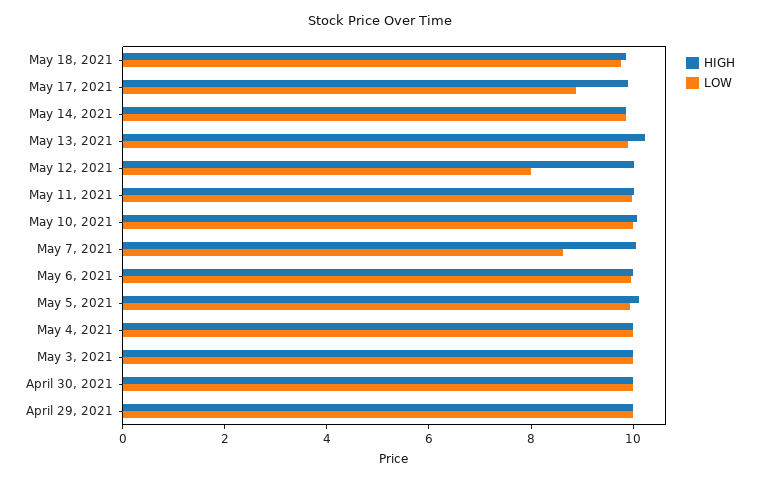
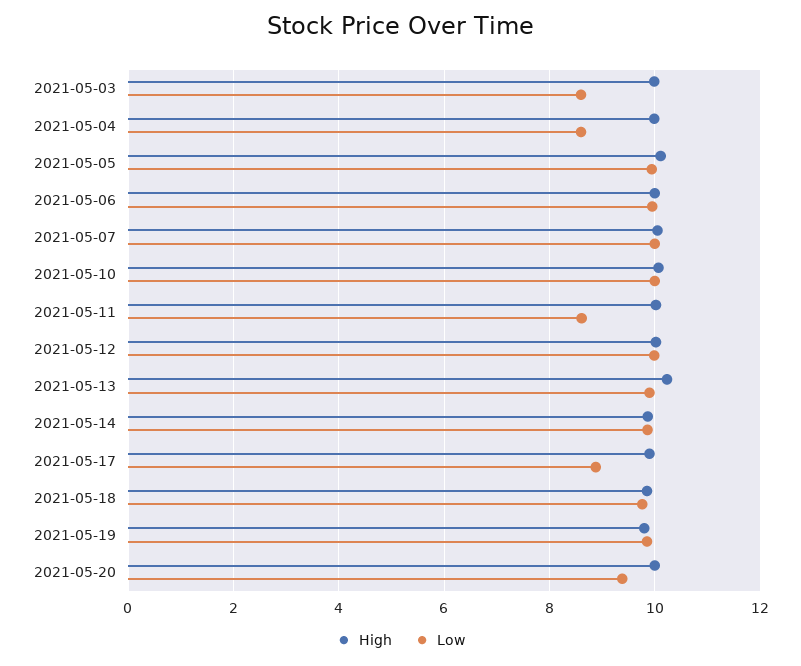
LOW, May 12, 2021: 8 -> 10
LOW, May 11, 2021: 10 -> 8.6
LOW, May 7, 2021: 8.5 -> 10
LOW, May 4, 2021: 10 -> 8.6
LOW, May 3, 2021: 10 -> 8.6
HIGH, April 30, 2021: 10 -> none
LOW, April 30, 2021: 10 -> none
HIGH, April 29, 2021: 10 -> none
LOW, April 29, 2021: 10 -> none
HIGH, 2021-05-19: none -> 9.8
LOW, 2021-05-19: none -> 9.8
HIGH, 2021-05-20: none -> 10
LOW, 2021-05-20: none -> 9.4

